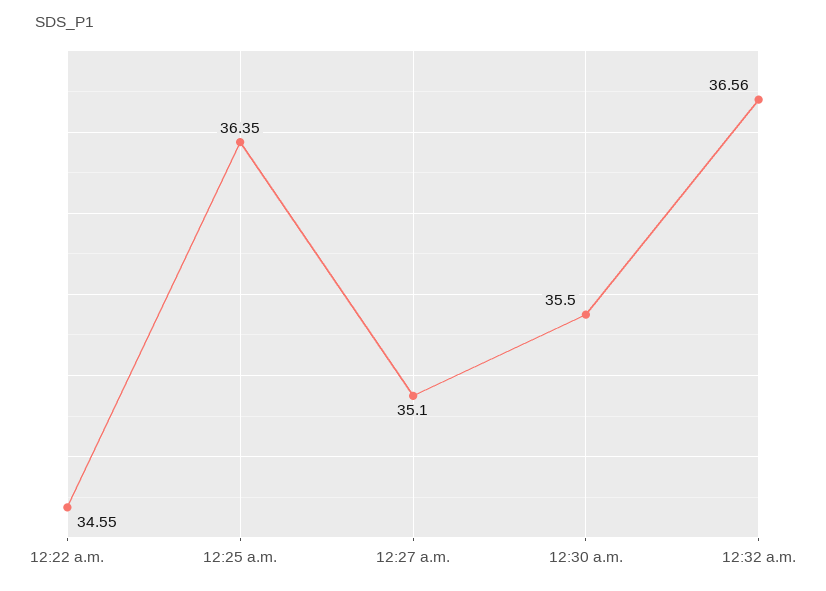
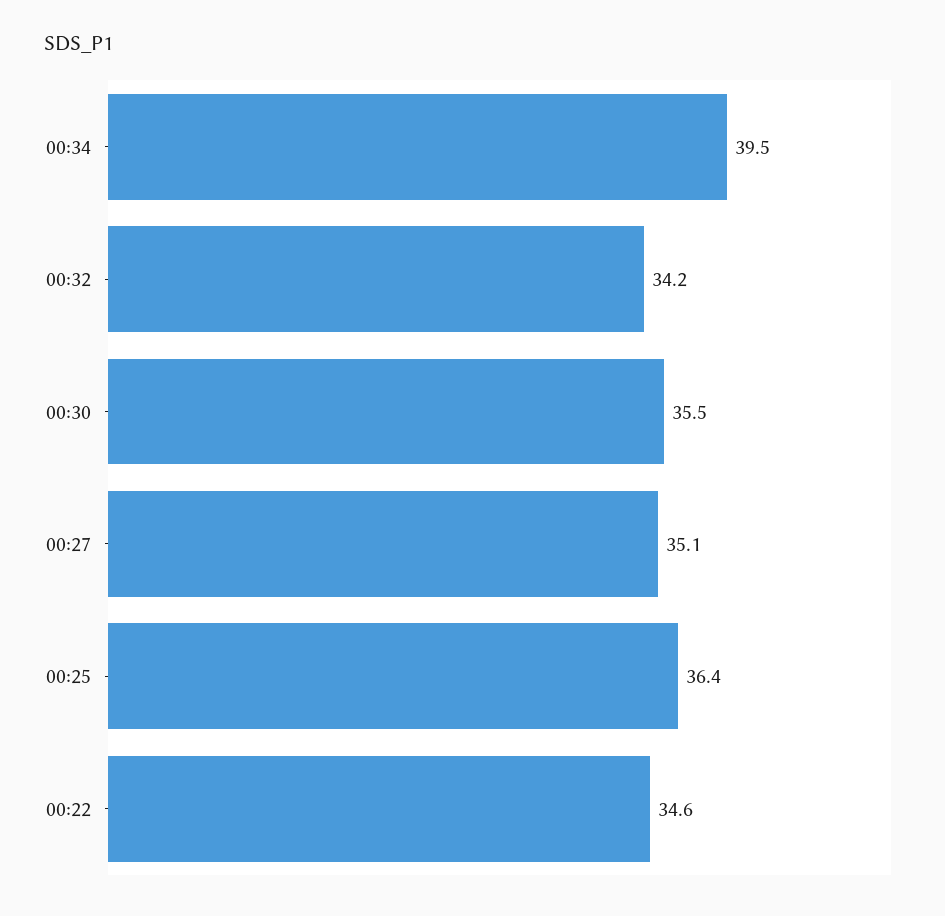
12:32 a.m.: 36.56 -> 34.2
00:34: none -> 39.5

